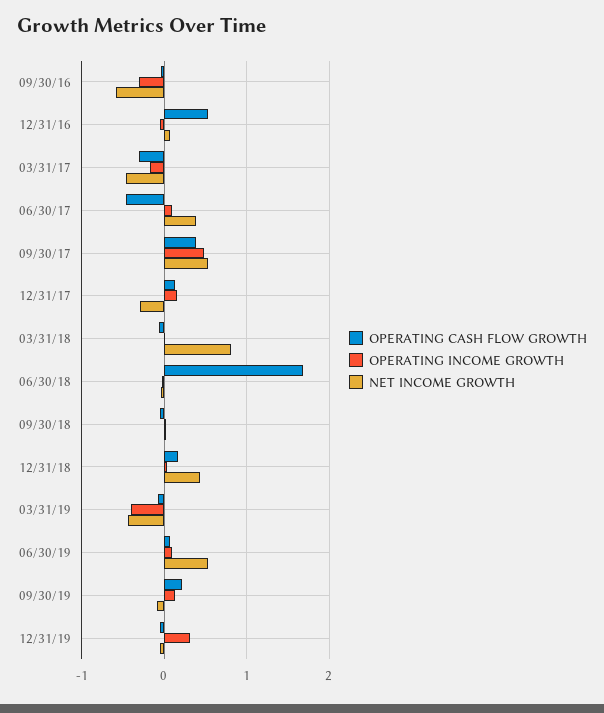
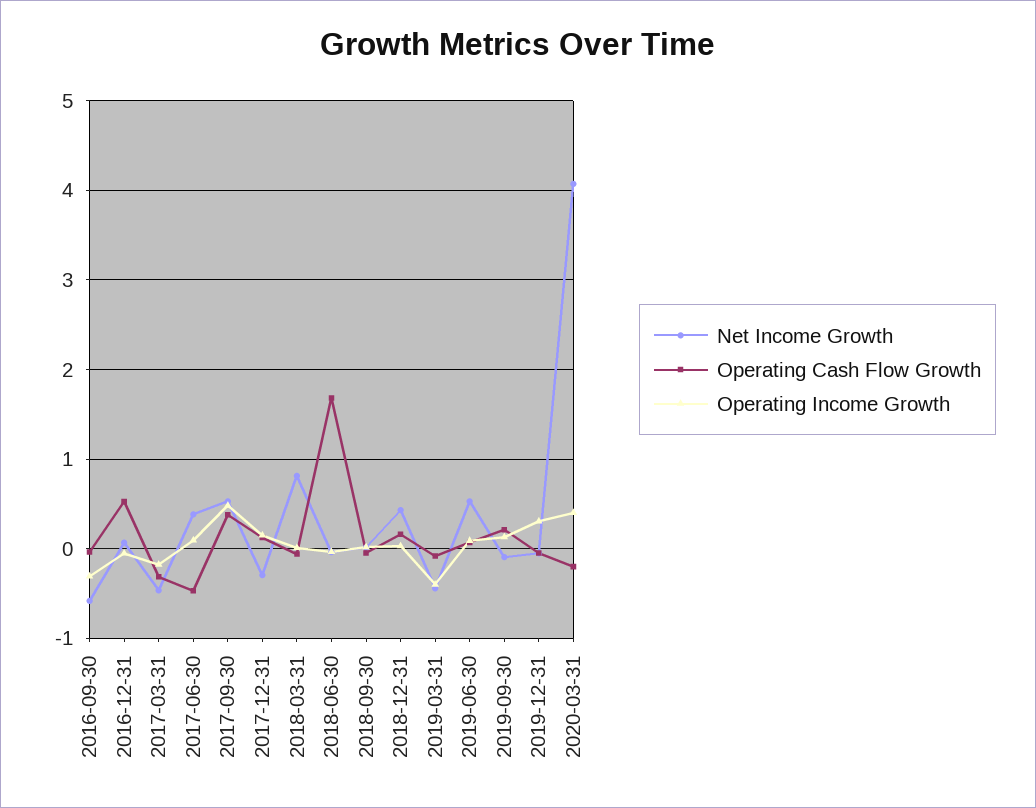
NET INCOME GROWTH, 2020-03-31: none -> 4.1
OPERATING CASH FLOW GROWTH, 2020-03-31: none -> -0.2
OPERATING INCOME GROWTH, 2020-03-31: none -> 0.4

